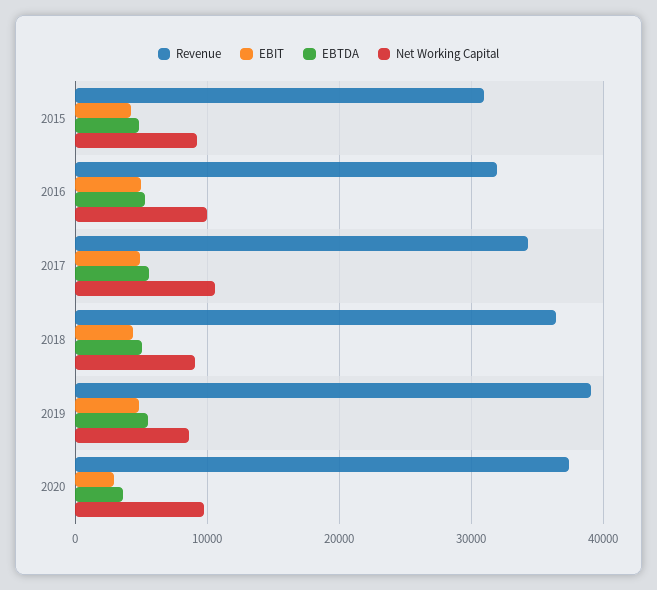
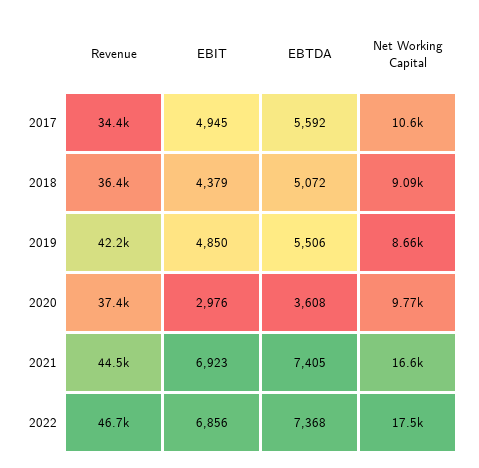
Revenue, 2015: 31000 -> none
EBIT, 2015: 4000 -> none
EBTDA, 2015: 5000 -> none
Net Working Capital, 2015: 9000 -> none
Revenue, 2016: 32000 -> none
EBIT, 2016: 5000 -> none
EBTDA, 2016: 5000 -> none
Net Working Capital, 2016: 10000 -> none
Revenue, 2019: 39000 -> 42200
Revenue, 2021: none -> 44500
EBIT, 2021: none -> 6923
EBTDA, 2021: none -> 7405
Net Working Capital, 2021: none -> 16600
Revenue, 2022: none -> 46700
EBIT, 2022: none -> 6856
EBTDA, 2022: none -> 7368
Net Working Capital, 2022: none -> 17500

